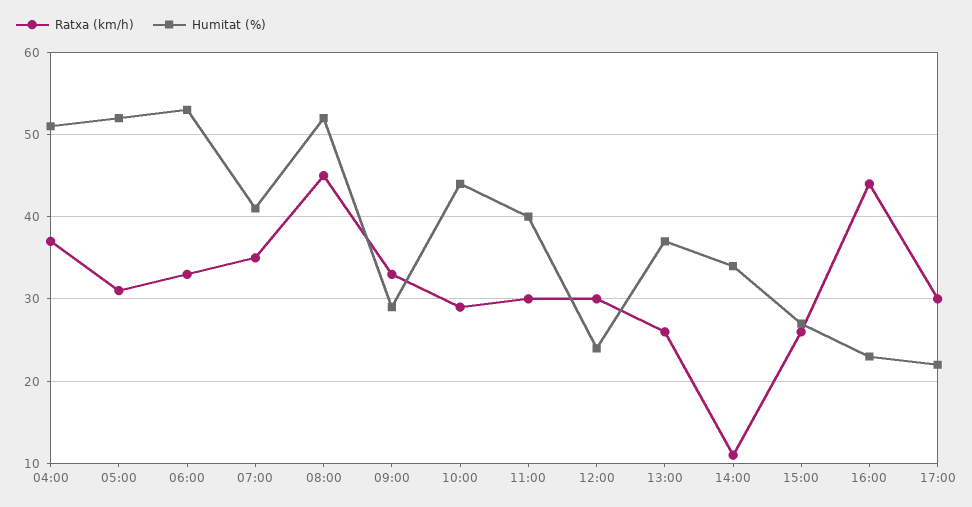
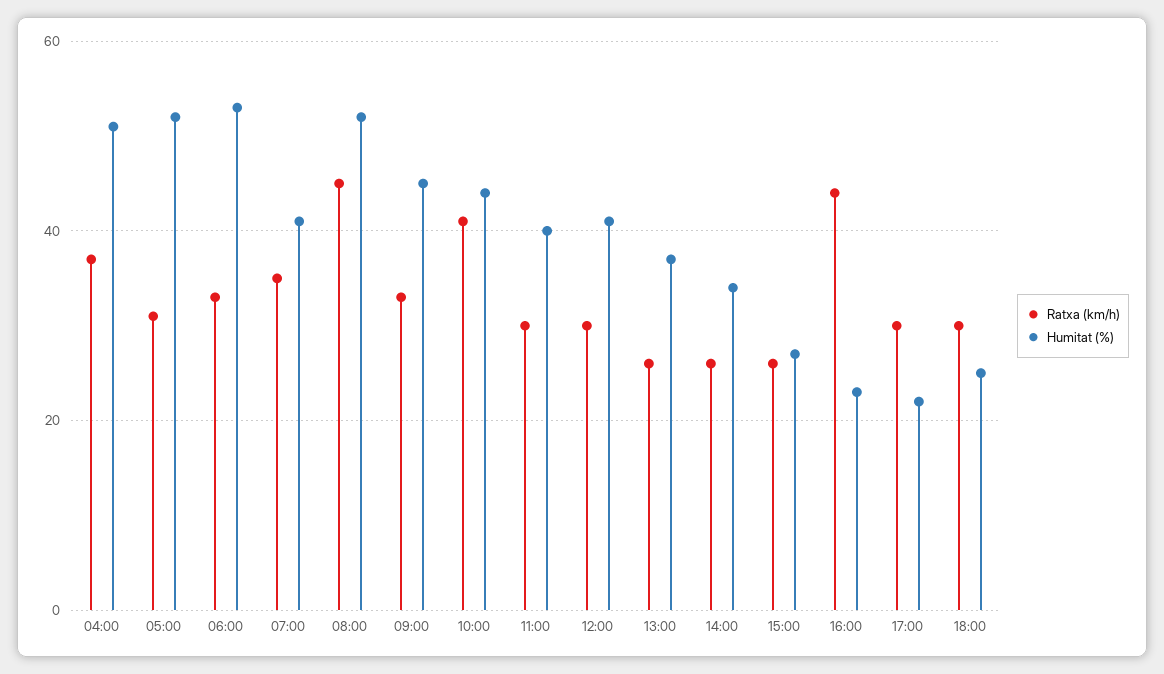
Humitat (%), 09:00: 29 -> 45
Ratxa (km/h), 10:00: 29 -> 40
Humitat (%), 12:00: 24 -> 40
Ratxa (km/h), 14:00: 11 -> 25
Ratxa (km/h), 18:00: none -> 30
Humitat (%), 18:00: none -> 25

